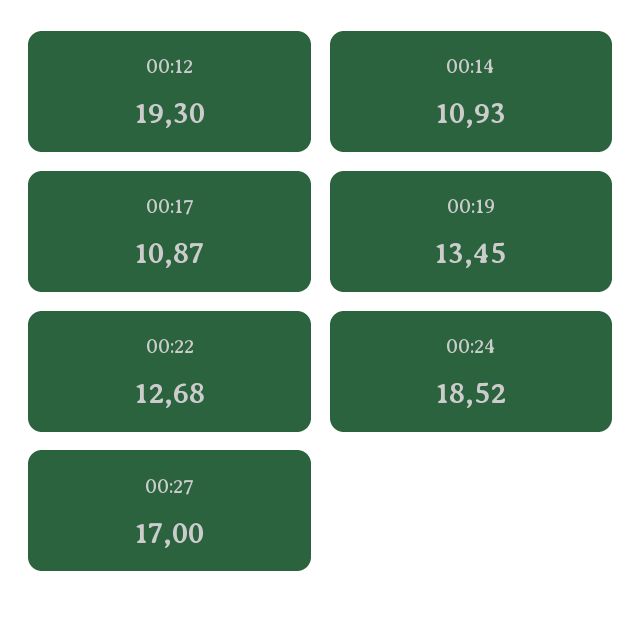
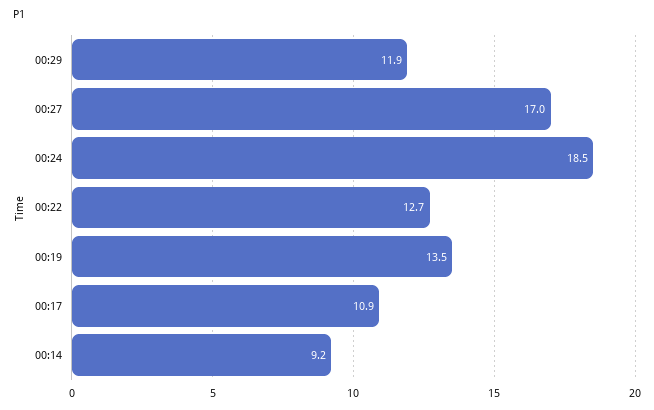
00:12: 19.3 -> none
00:14: 10.93 -> 9.2
00:29: none -> 11.9

